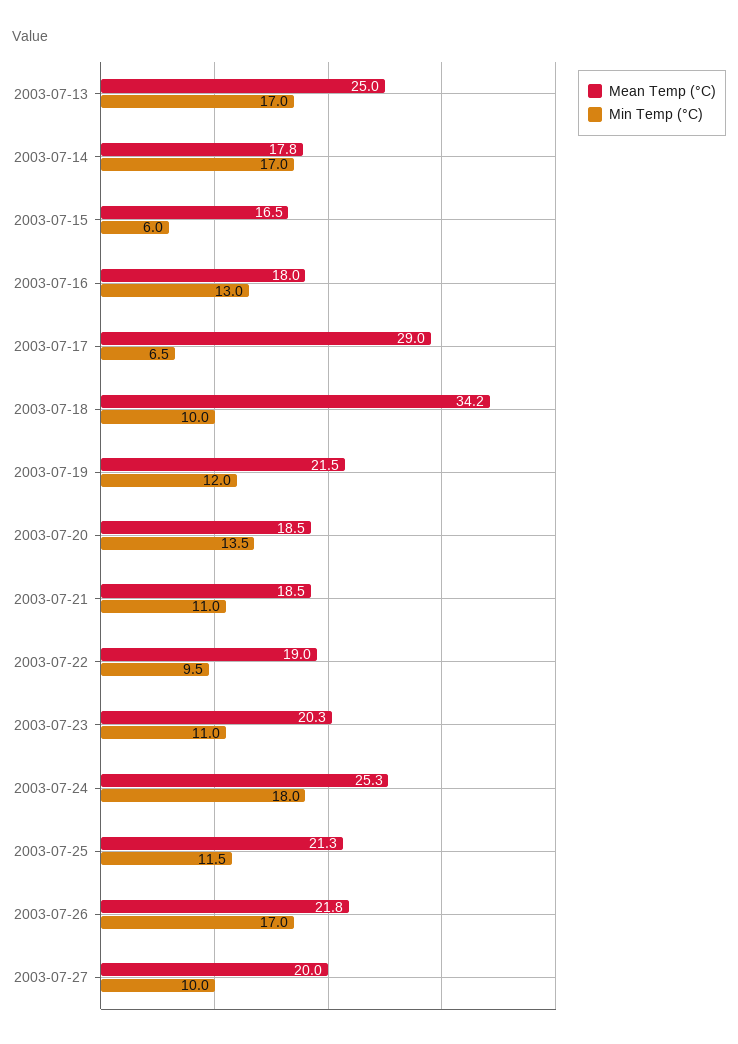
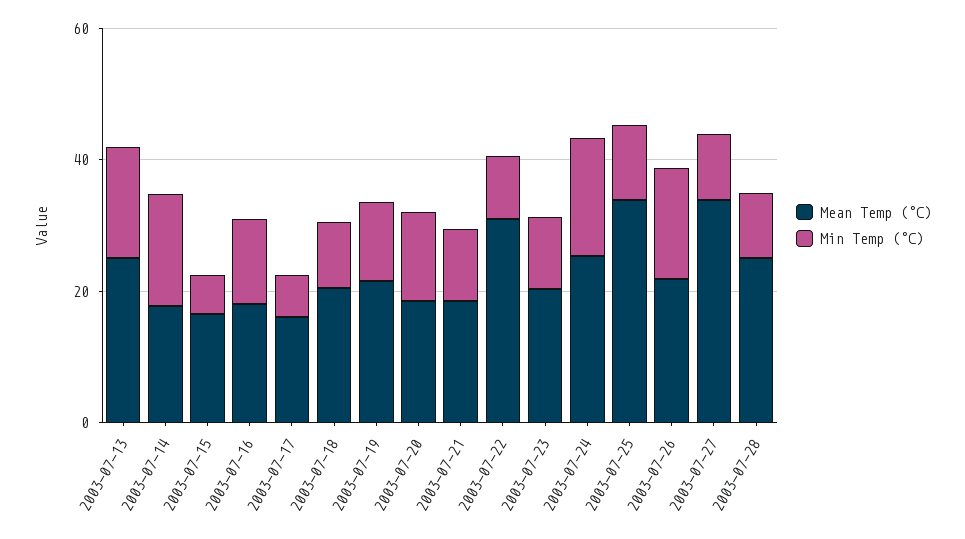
Mean Temp (°C), 2003-07-17: 29 -> 15
Mean Temp (°C), 2003-07-18: 34.2 -> 20
Mean Temp (°C), 2003-07-22: 19 -> 30
Mean Temp (°C), 2003-07-25: 21.3 -> 35
Mean Temp (°C), 2003-07-27: 20 -> 35
Mean Temp (°C), 2003-07-28: none -> 25
Min Temp (°C), 2003-07-28: none -> 10

